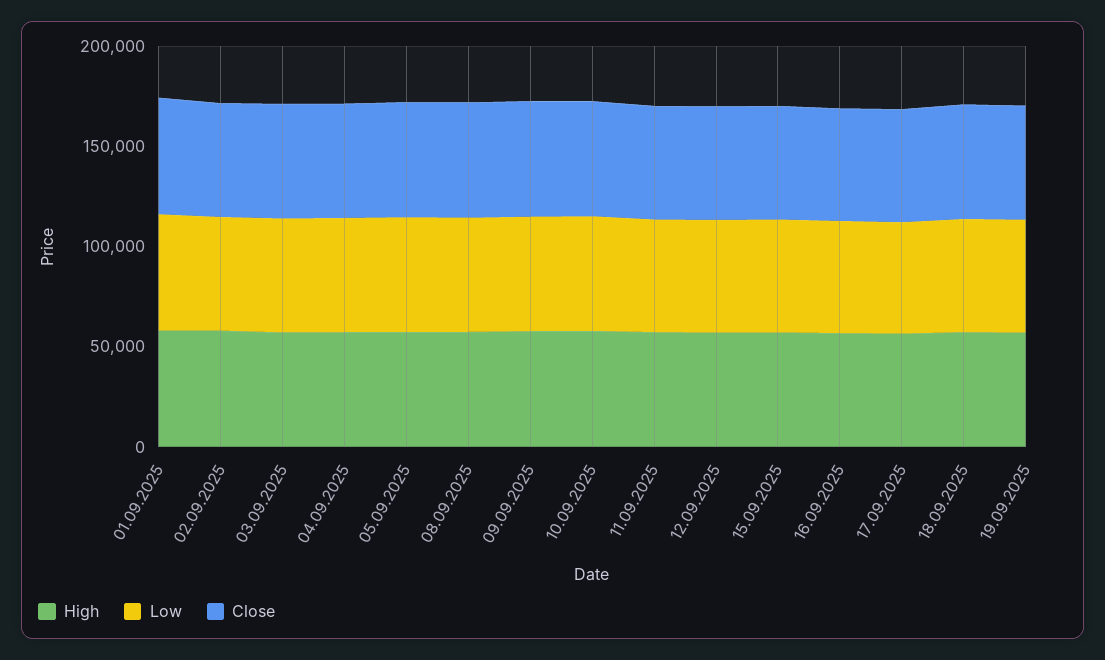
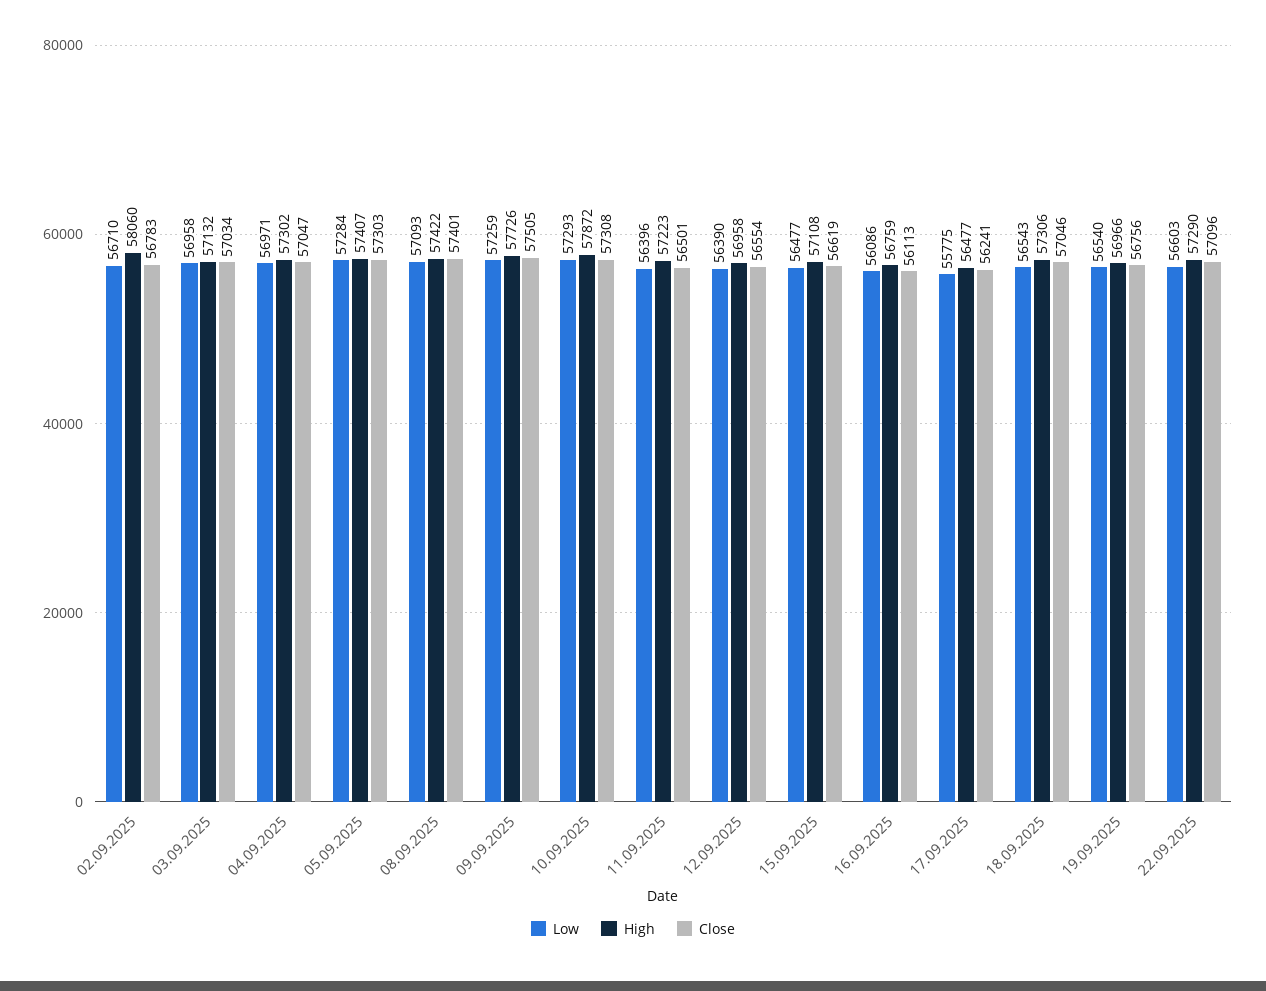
High, 01.09.2025: 60000 -> none
Low, 01.09.2025: 60000 -> none
Close, 01.09.2025: 60000 -> none
Low, 22.09.2025: none -> 56603
High, 22.09.2025: none -> 57290
Close, 22.09.2025: none -> 57096

